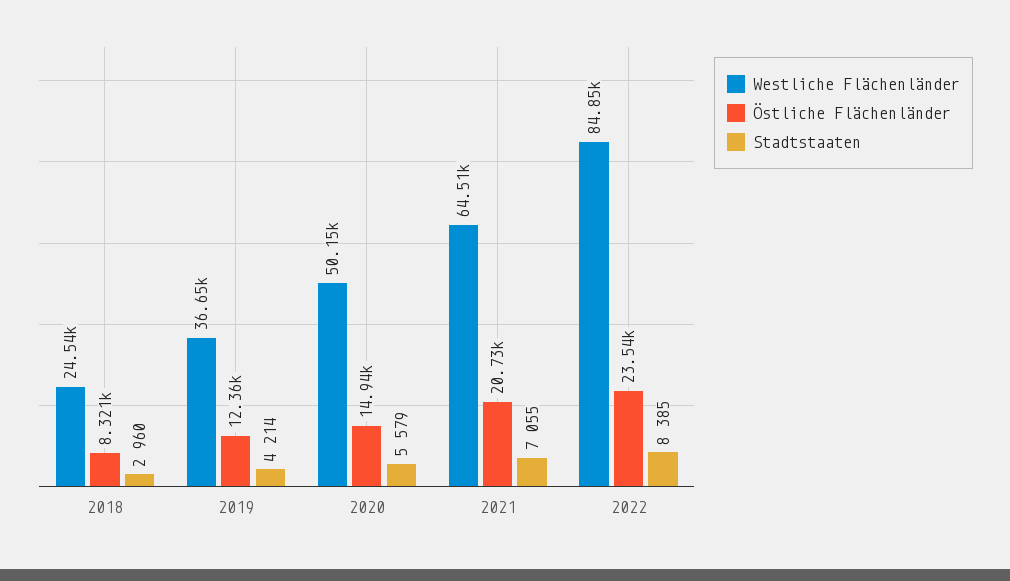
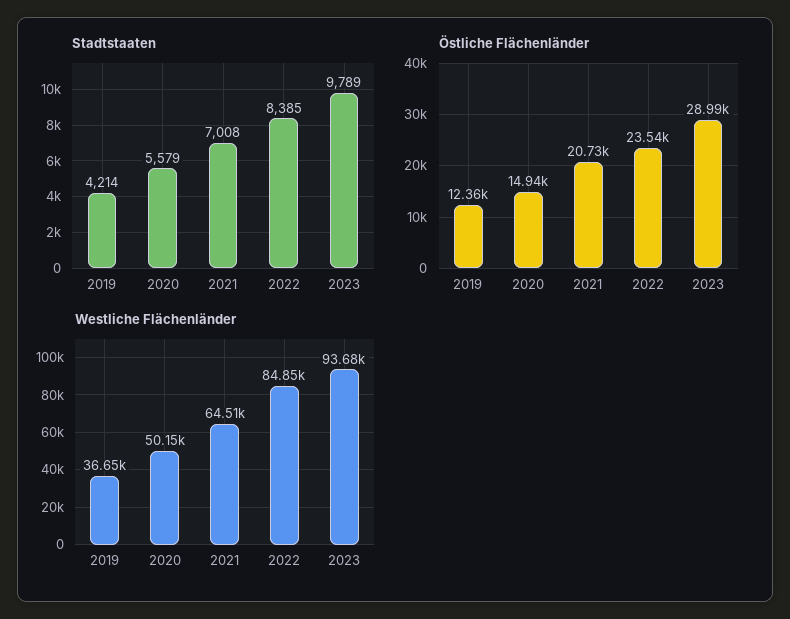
Westliche Flächenländer, 2018: 24540 -> none
Östliche Flächenländer, 2018: 8321 -> none
Stadtstaaten, 2018: 2960 -> none
Stadtstaaten, 2021: 7055 -> 7008
Stadtstaaten, 2023: none -> 9789
Östliche Flächenländer, 2023: none -> 28990
Westliche Flächenländer, 2023: none -> 93680

